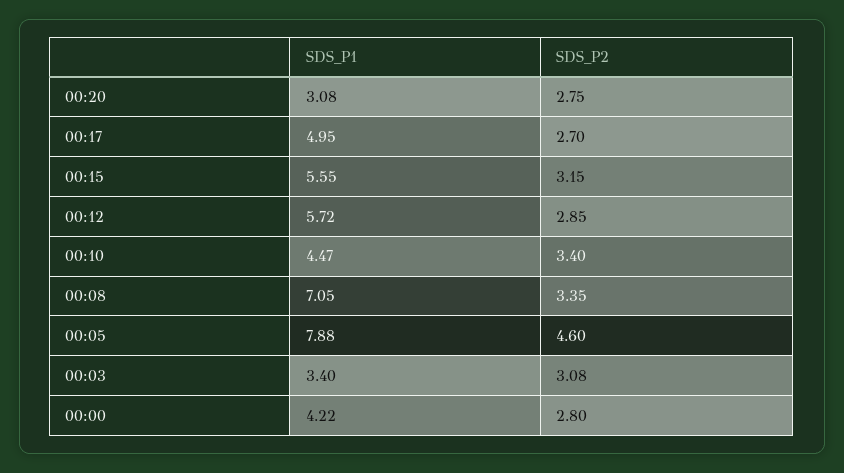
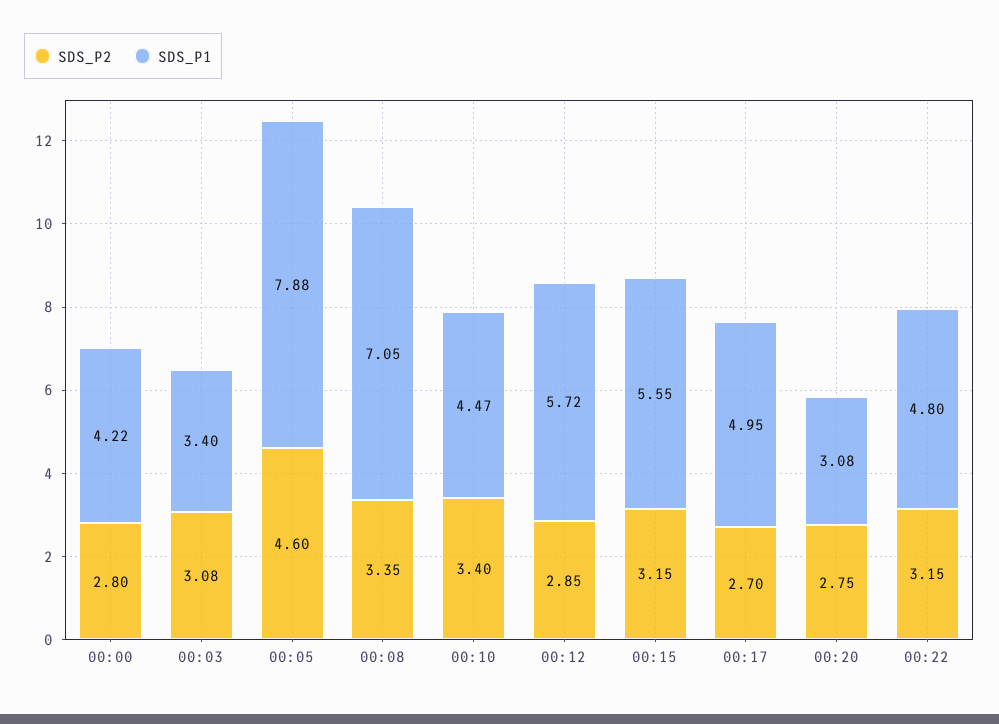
SDS_P2, 00:22: none -> 3.15
SDS_P1, 00:22: none -> 4.8

